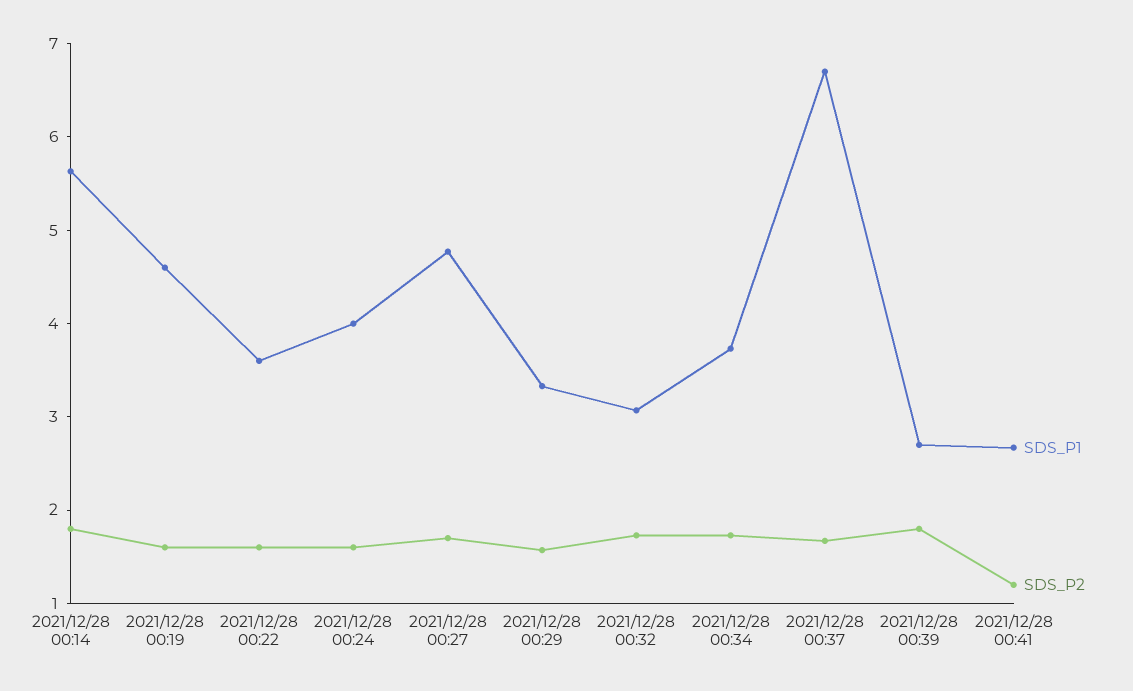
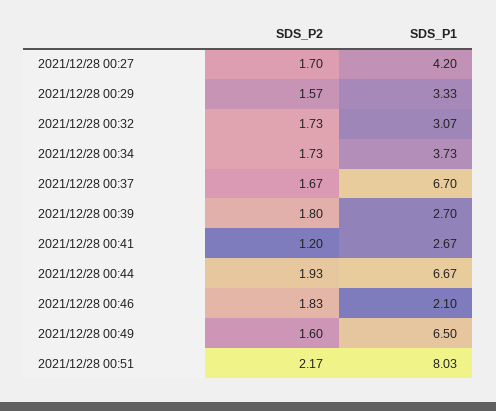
SDS_P1, 2021/12/28 00:14: 5.6 -> none
SDS_P2, 2021/12/28 00:14: 1.8 -> none
SDS_P1, 2021/12/28 00:19: 4.6 -> none
SDS_P2, 2021/12/28 00:19: 1.6 -> none
SDS_P1, 2021/12/28 00:22: 3.6 -> none
SDS_P2, 2021/12/28 00:22: 1.6 -> none
SDS_P1, 2021/12/28 00:24: 4 -> none
SDS_P2, 2021/12/28 00:24: 1.6 -> none
SDS_P1, 2021/12/28 00:27: 4.8 -> 4.2
SDS_P2, 2021/12/28 00:44: none -> 1.93
SDS_P1, 2021/12/28 00:44: none -> 6.67
SDS_P2, 2021/12/28 00:46: none -> 1.83
SDS_P1, 2021/12/28 00:46: none -> 2.1
SDS_P2, 2021/12/28 00:49: none -> 1.6
SDS_P1, 2021/12/28 00:49: none -> 6.5
SDS_P2, 2021/12/28 00:51: none -> 2.17
SDS_P1, 2021/12/28 00:51: none -> 8.03

